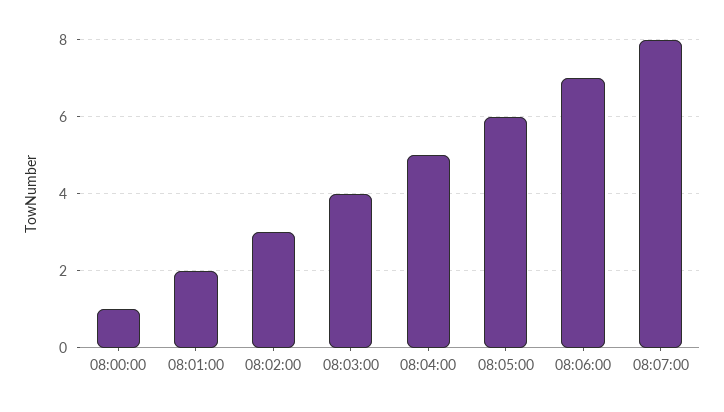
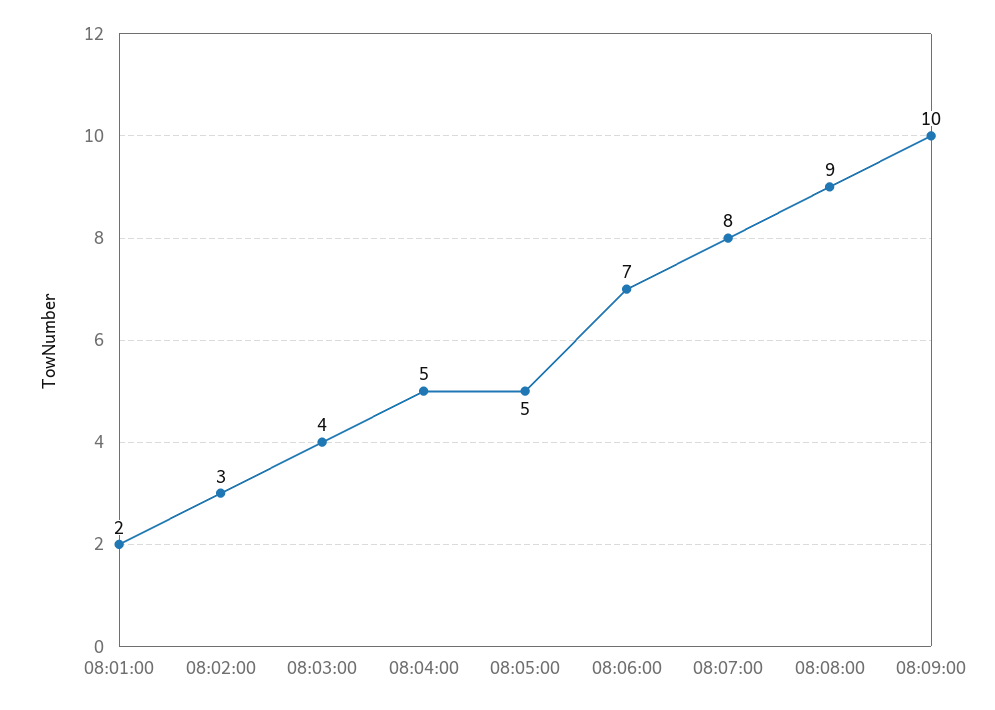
08:00:00: 1 -> none
08:05:00: 6 -> 5
08:08:00: none -> 9
08:09:00: none -> 10

